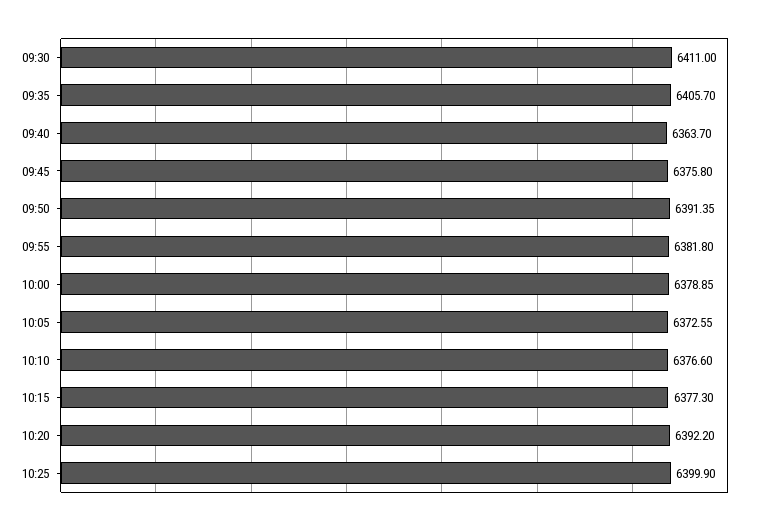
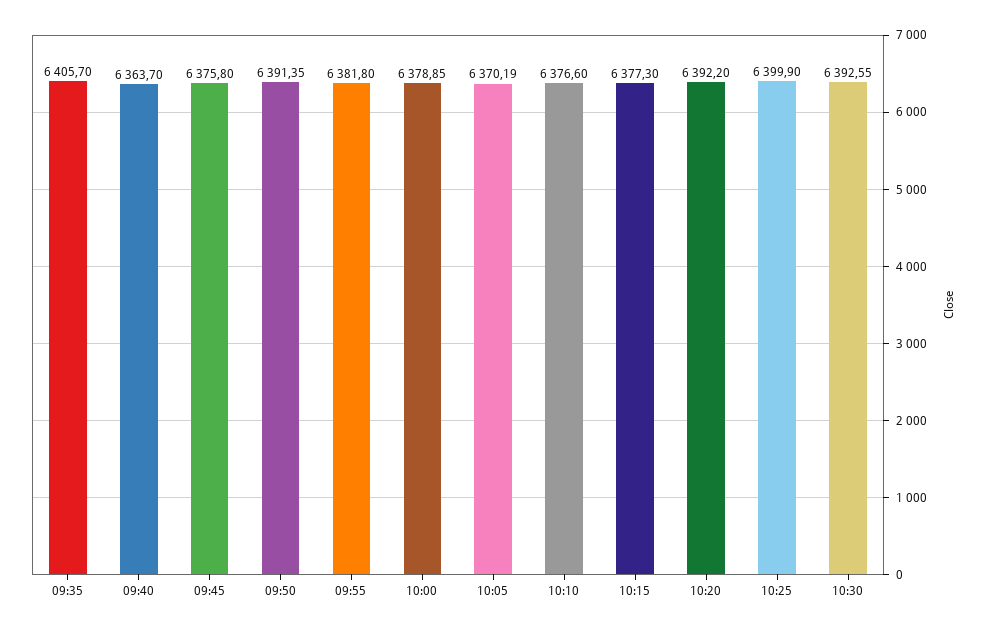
09:30: 6411 -> none
10:05: 6372.55 -> 6370.19
10:30: none -> 6392.55

